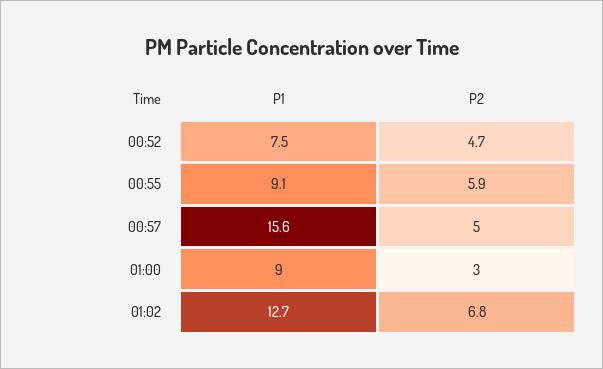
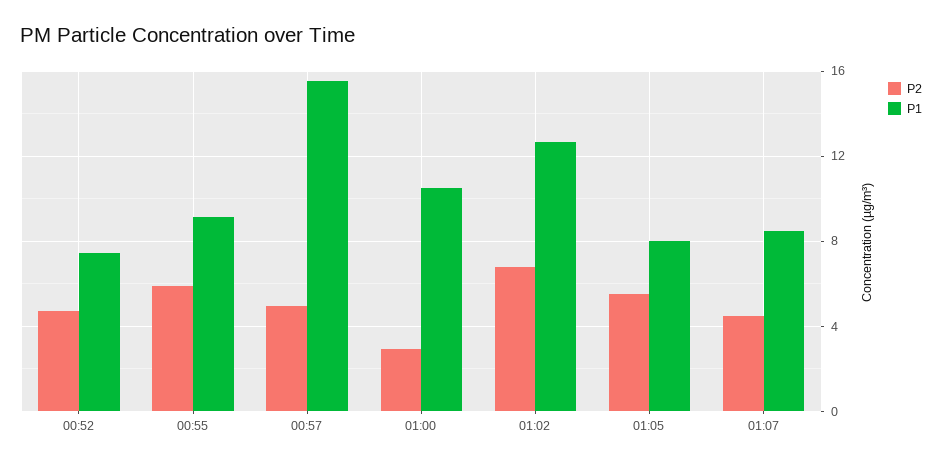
P1, 01:00: 9 -> 10.5
P2, 01:05: none -> 5.5
P1, 01:05: none -> 8
P2, 01:07: none -> 4.5
P1, 01:07: none -> 8.5

